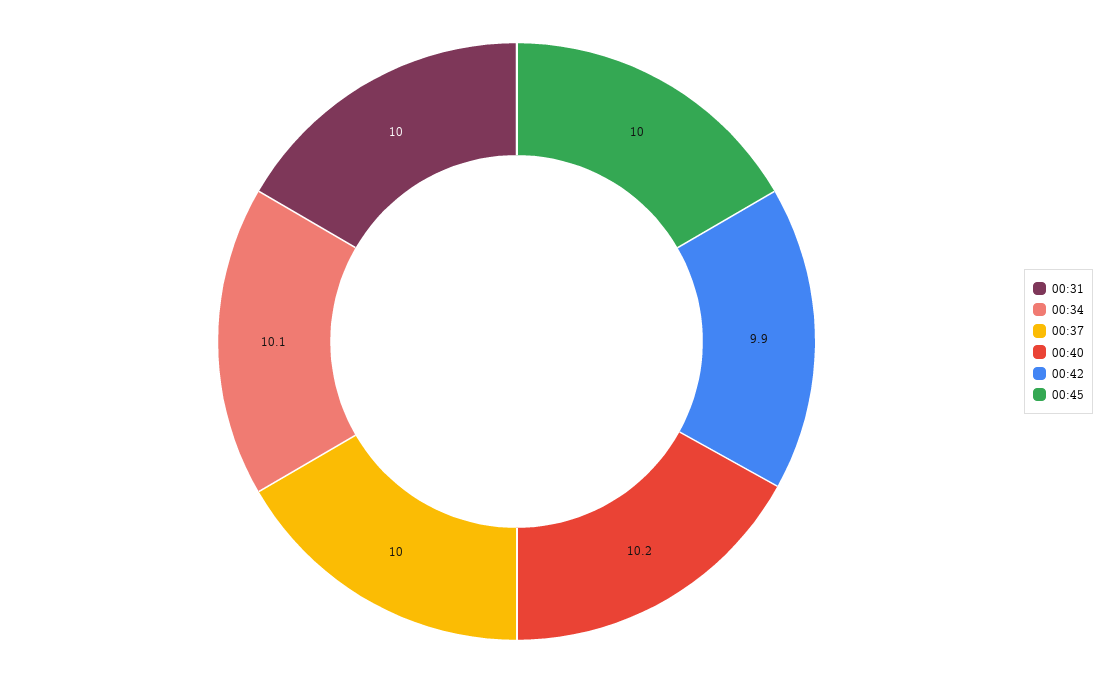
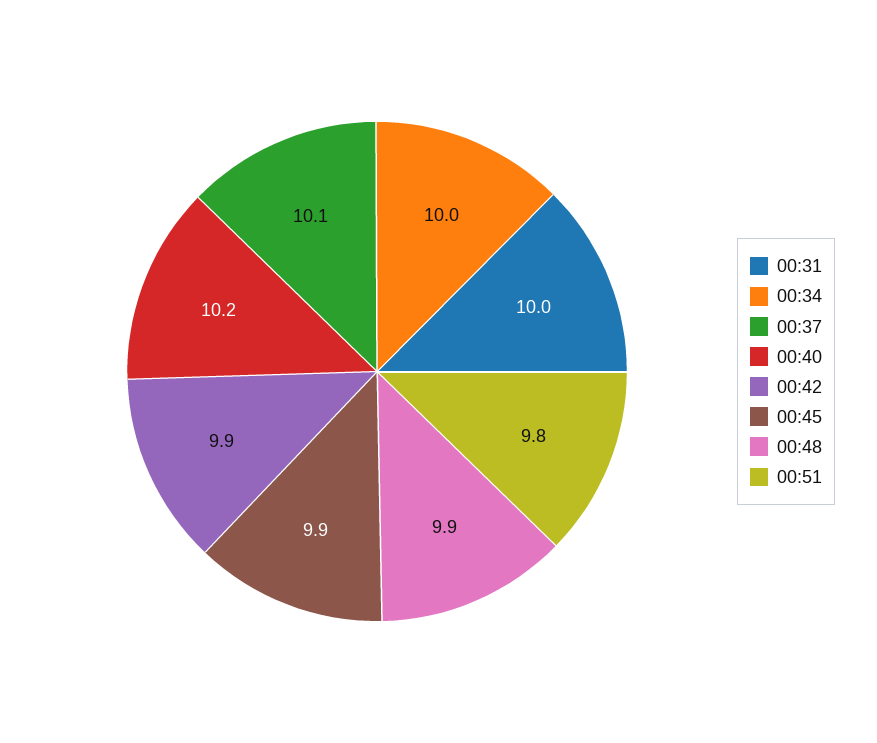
00:34: 10.1 -> 10
00:37: 10 -> 10.1
00:45: 10 -> 9.9
00:48: none -> 9.9
00:51: none -> 9.8

